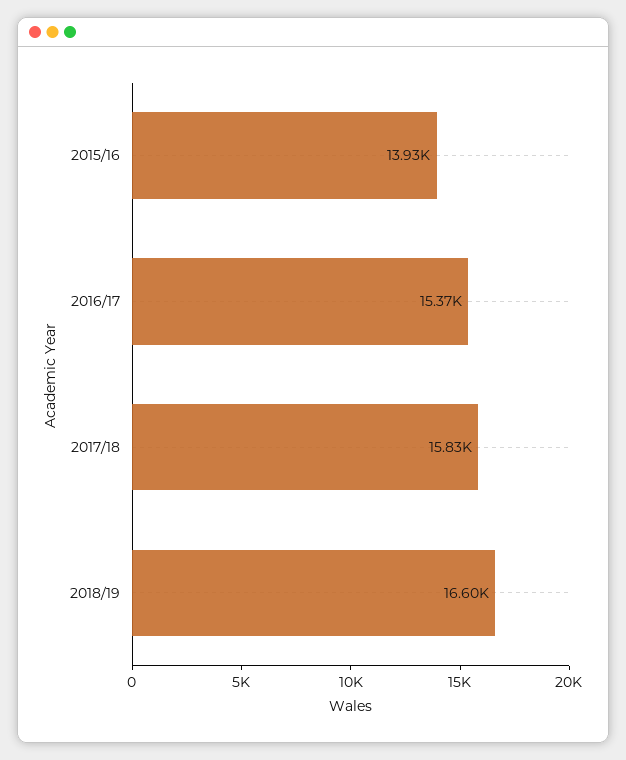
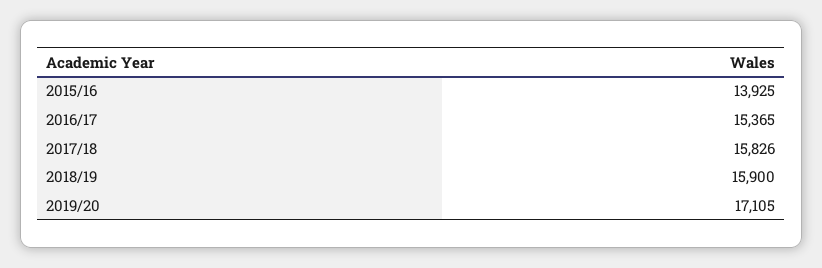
2018/19: 16600 -> 15900
2019/20: none -> 17105

